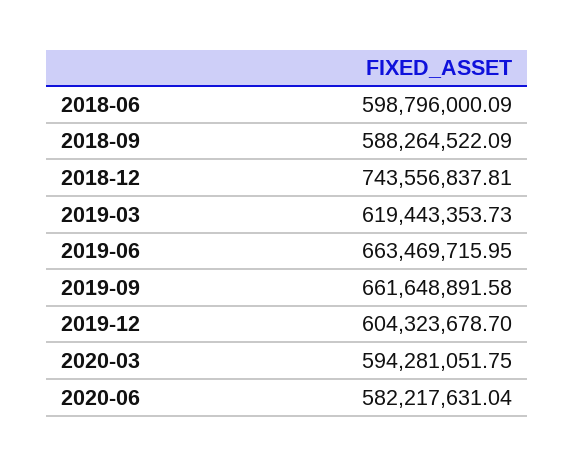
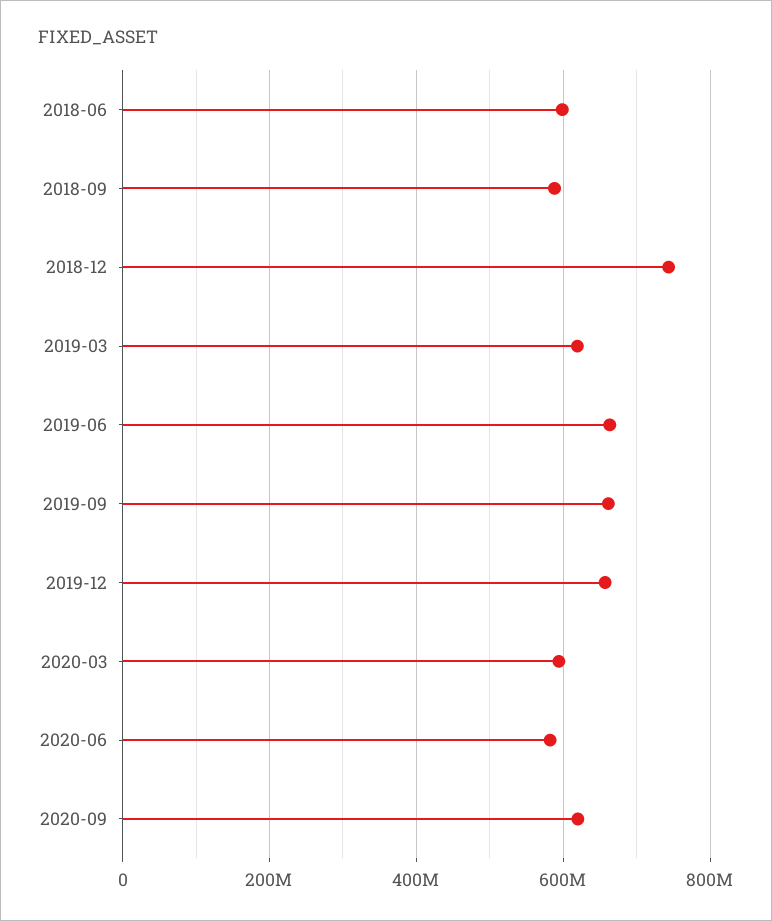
2019-12: 604323678.7 -> 660000000
2020-09: none -> 620000000

